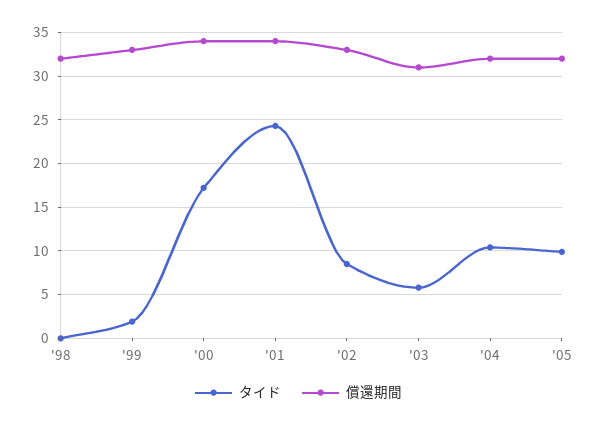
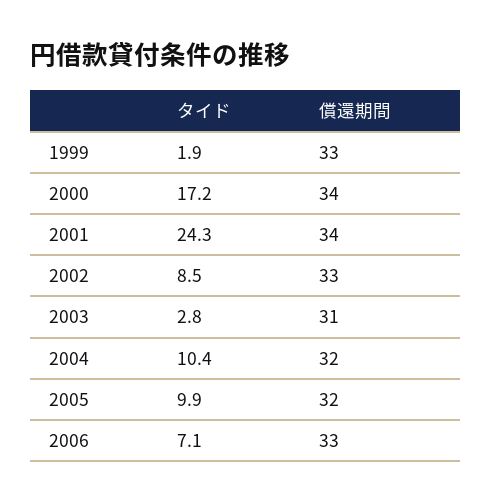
タイド, '98: 0 -> none
償還期間, '98: 32 -> none
タイド, '03: 6 -> 2.8
タイド, 2006: none -> 7.1
償還期間, 2006: none -> 33

